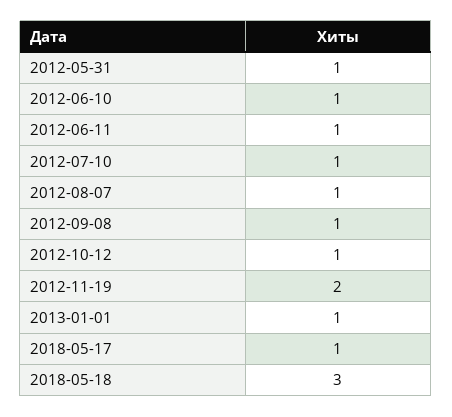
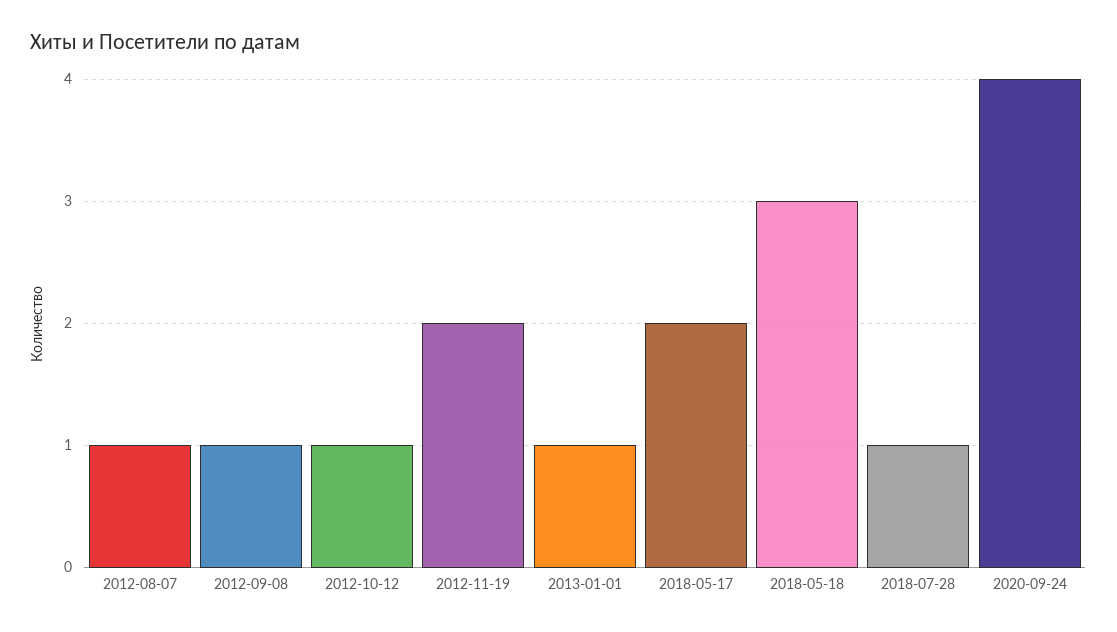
2012-05-31: 1 -> none
2012-06-10: 1 -> none
2012-06-11: 1 -> none
2012-07-10: 1 -> none
2018-05-17: 1 -> 2
2018-07-28: none -> 1
2020-09-24: none -> 4

